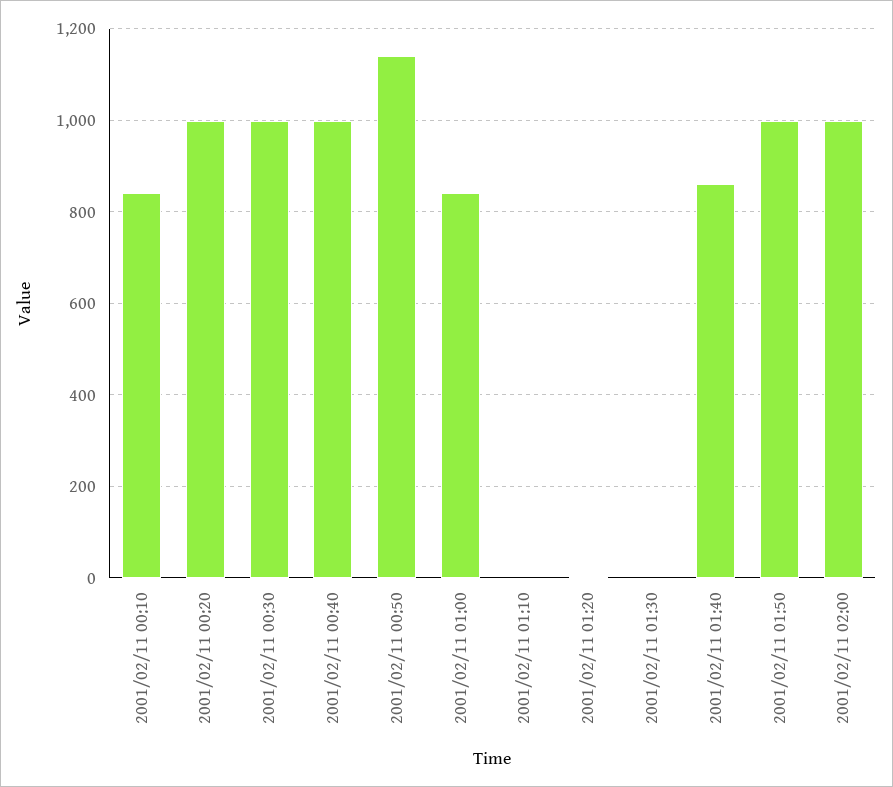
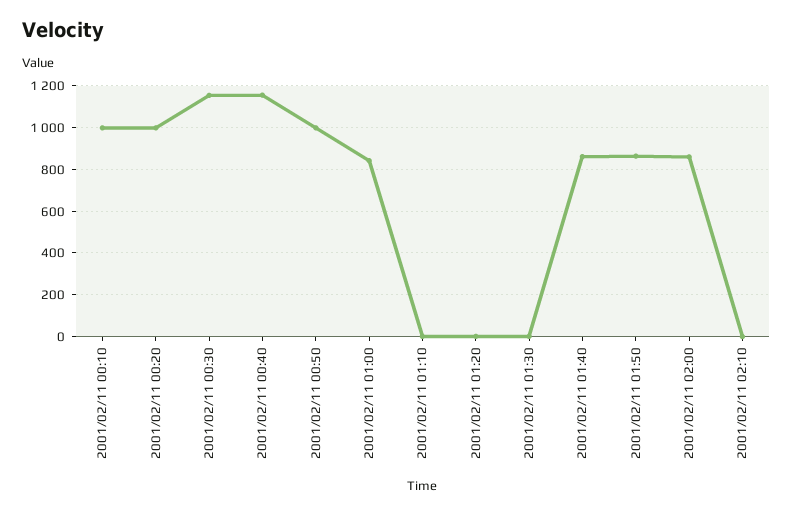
2001/02/11 00:10: 840 -> 1000
2001/02/11 00:30: 1000 -> 1150
2001/02/11 00:40: 1000 -> 1150
2001/02/11 00:50: 1140 -> 1000
2001/02/11 01:50: 1000 -> 850
2001/02/11 02:00: 1000 -> 850
2001/02/11 02:10: none -> 0

